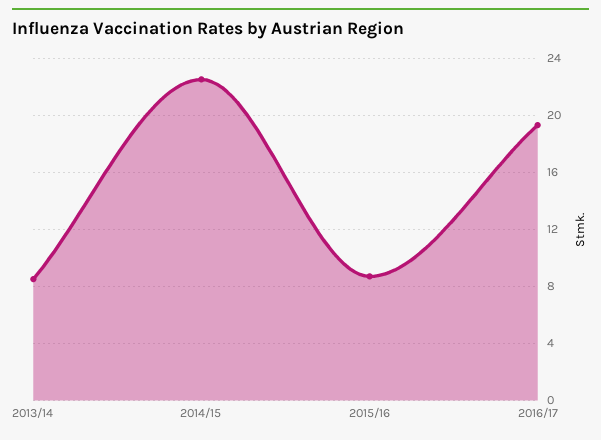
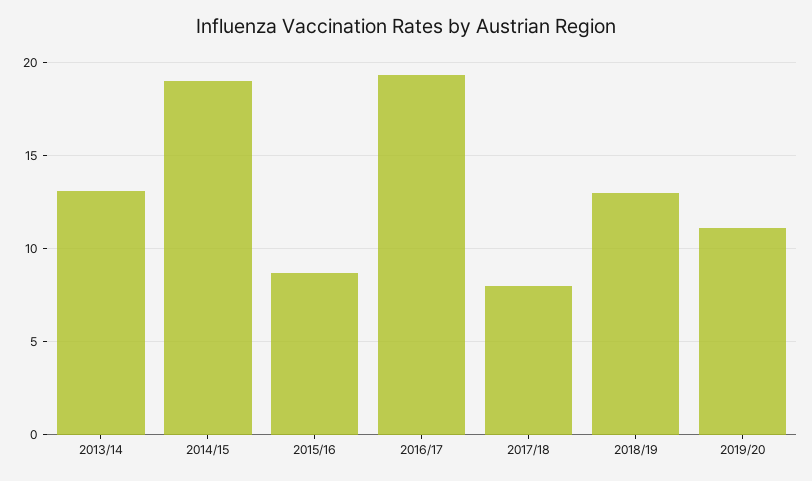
2013/14: 8.5 -> 13
2014/15: 22.5 -> 19
2017/18: none -> 8
2018/19: none -> 13
2019/20: none -> 11

